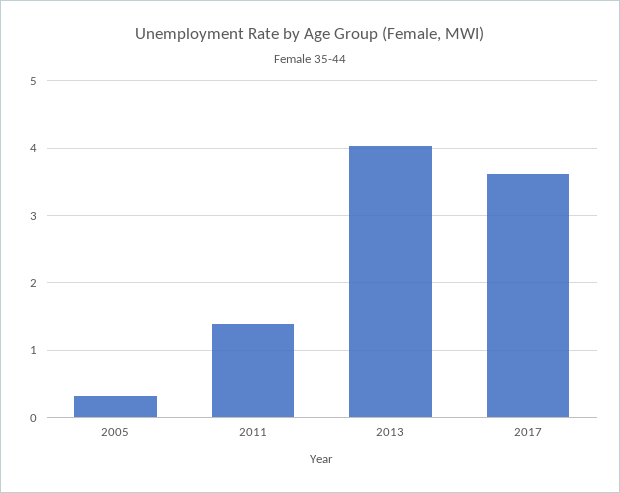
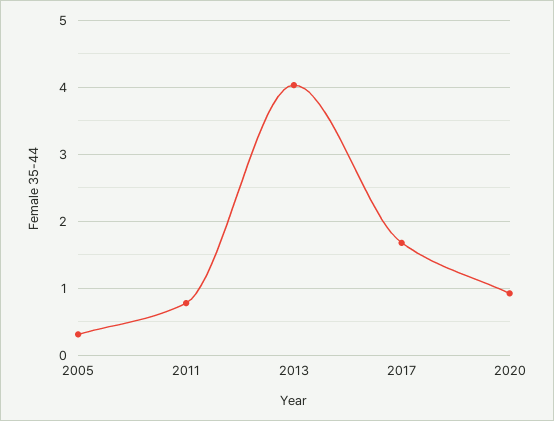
2011: 1.4 -> 0.8
2017: 3.6 -> 1.7
2020: none -> 0.9

